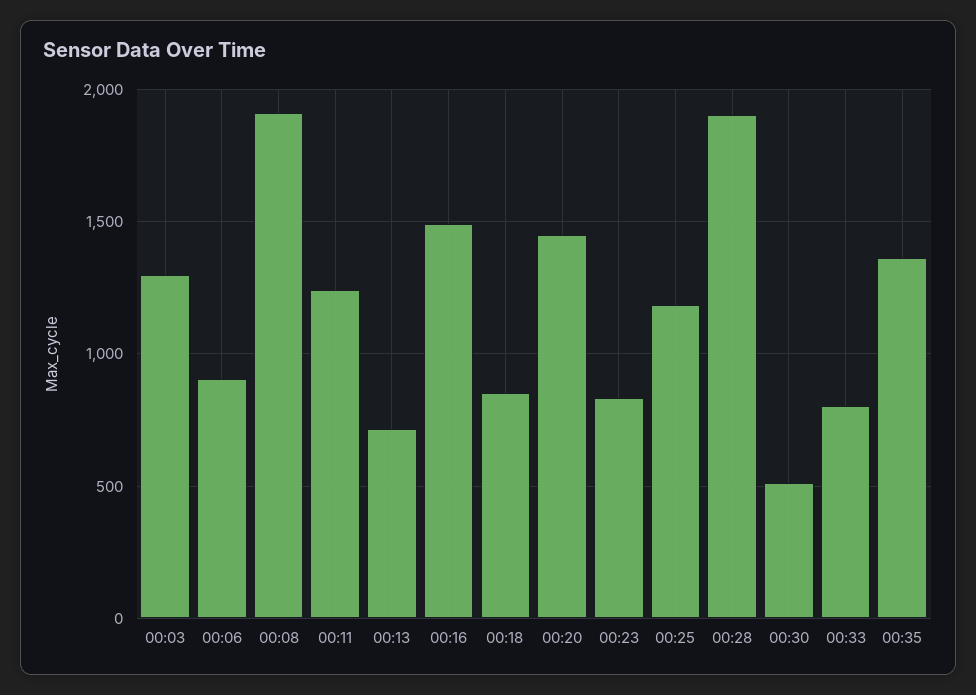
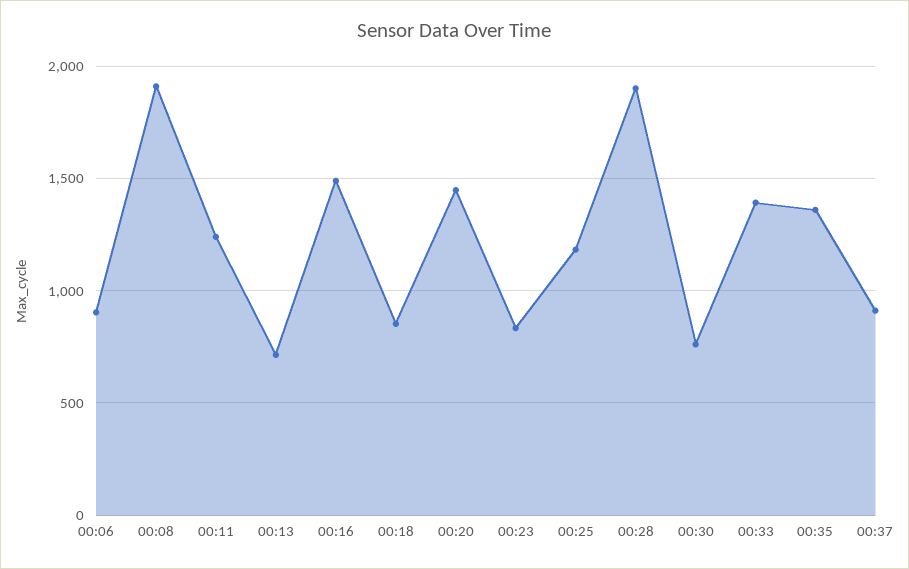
00:03: 1300 -> none
00:30: 500 -> 750
00:33: 800 -> 1400
00:37: none -> 900

